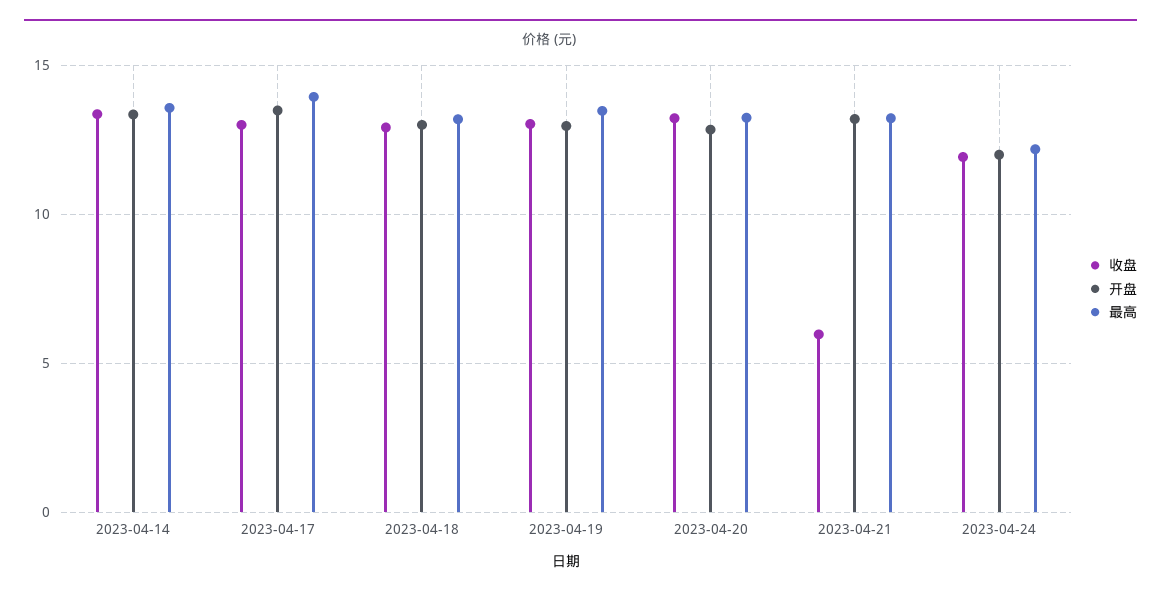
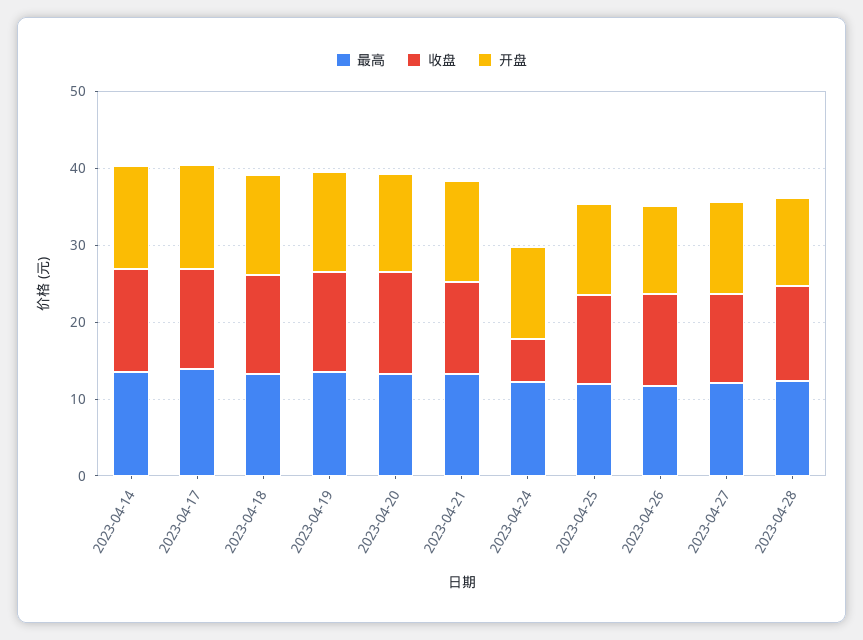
收盘, 2023-04-21: 6 -> 12
收盘, 2023-04-24: 12 -> 6
最高, 2023-04-25: none -> 12
收盘, 2023-04-25: none -> 12
开盘, 2023-04-25: none -> 12
最高, 2023-04-26: none -> 12
收盘, 2023-04-26: none -> 12
开盘, 2023-04-26: none -> 12
最高, 2023-04-27: none -> 12
收盘, 2023-04-27: none -> 12
开盘, 2023-04-27: none -> 12
最高, 2023-04-28: none -> 12
收盘, 2023-04-28: none -> 12
开盘, 2023-04-28: none -> 12

